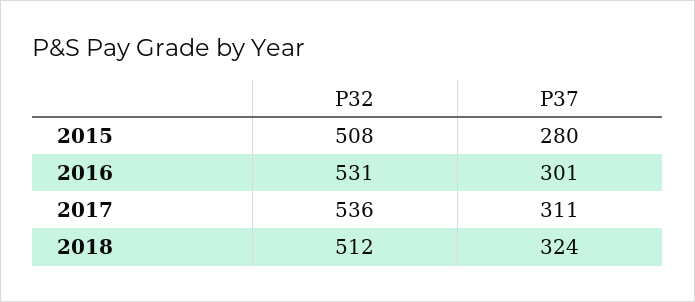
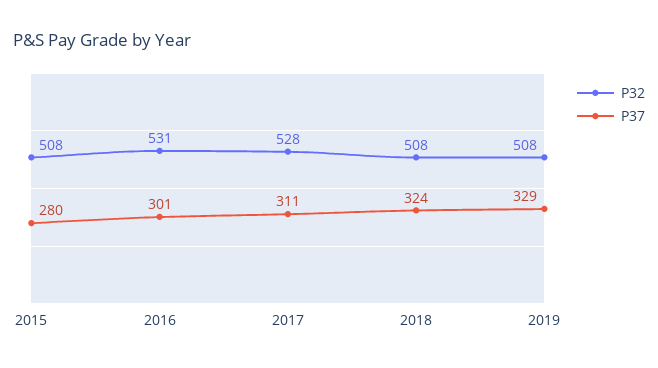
P32, 2017: 536 -> 528
P32, 2018: 512 -> 508
P32, 2019: none -> 508
P37, 2019: none -> 329

